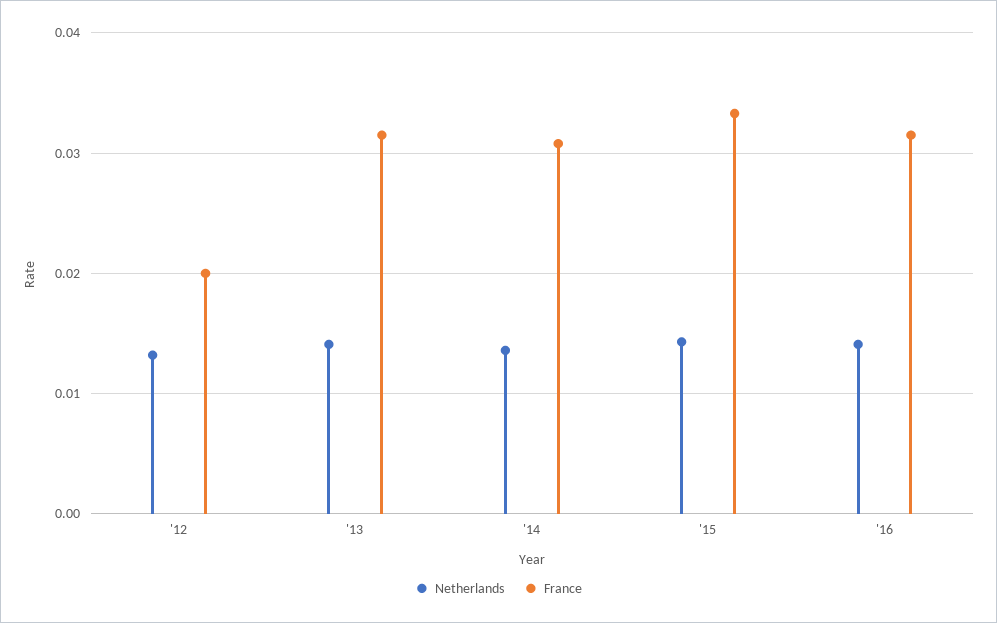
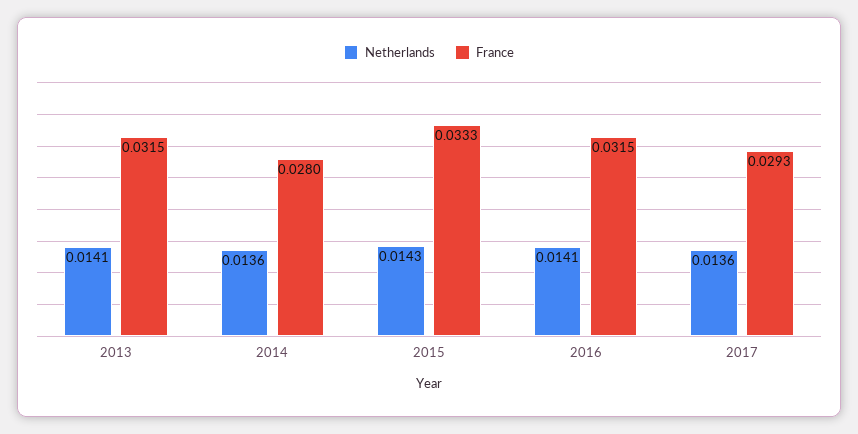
Netherlands, '12: 0.013 -> none
France, '12: 0.02 -> none
France, '14: 0.031 -> 0.028
Netherlands, 2017: none -> 0.0136
France, 2017: none -> 0.0293

